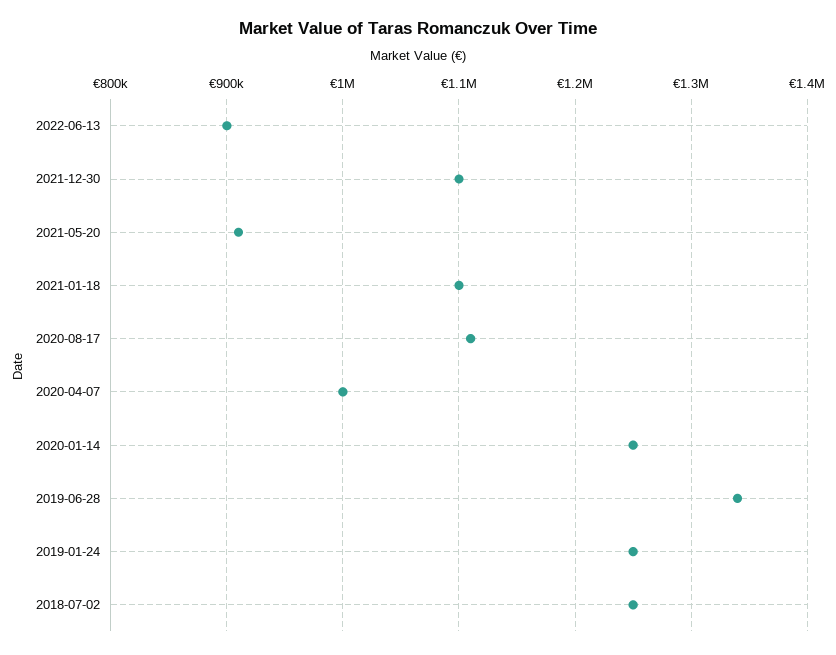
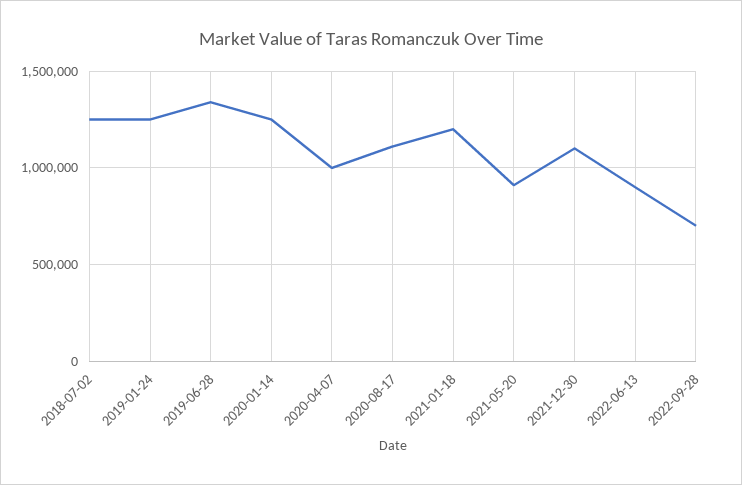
2021-01-18: 1100000 -> 1200000
2022-09-28: none -> 700000

